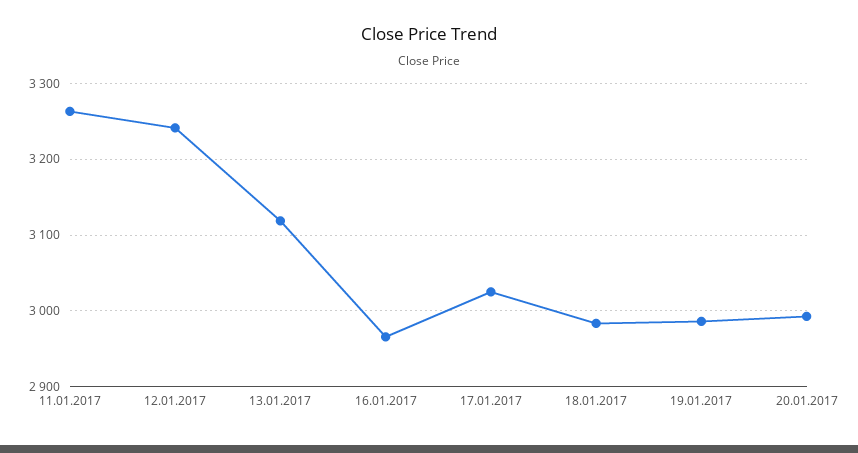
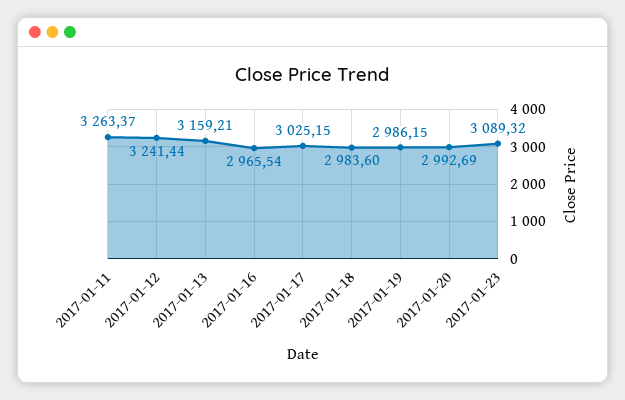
13.01.2017: 3120 -> 3159.21
2017-01-23: none -> 3089.32

